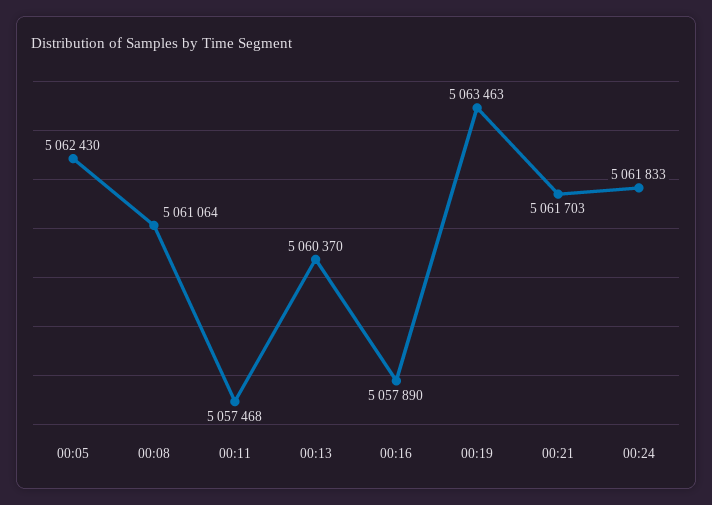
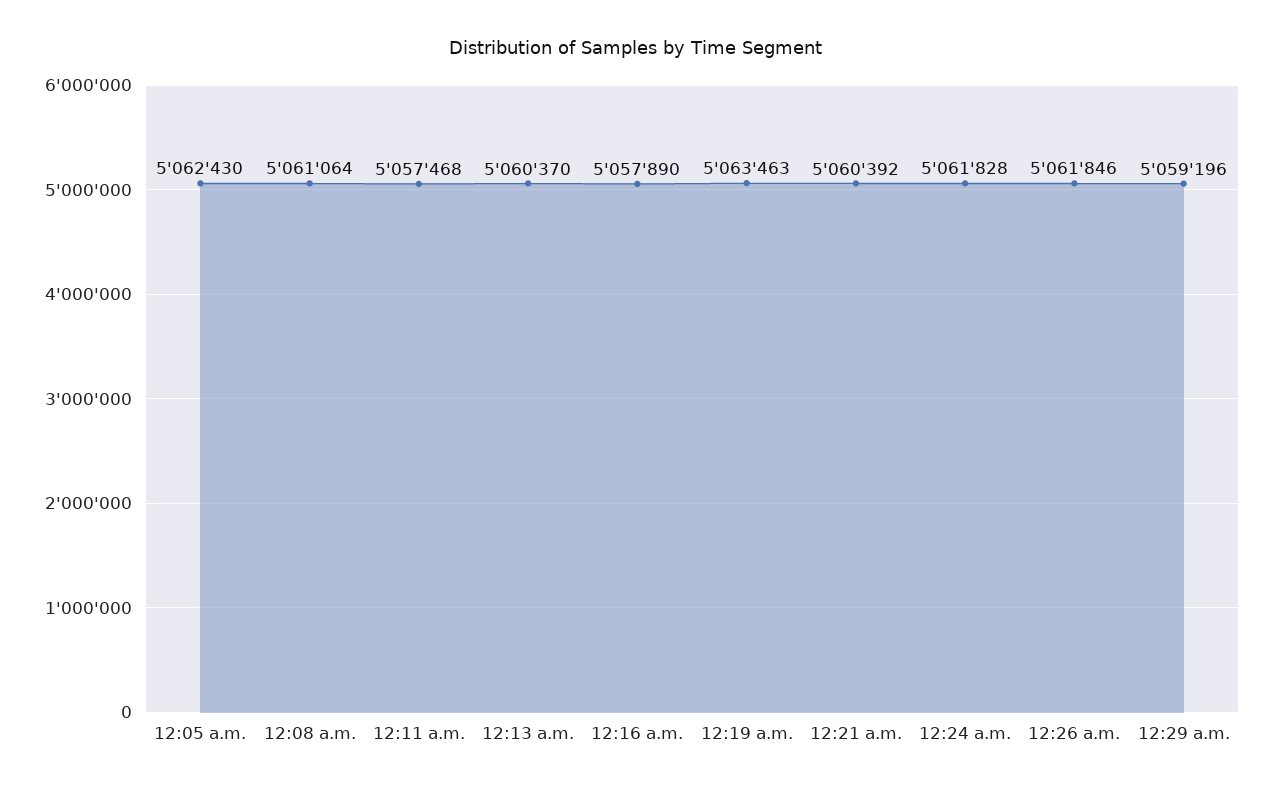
00:21: 5061703 -> 5060392
00:24: 5061833 -> 5061828
12:26 a.m.: none -> 5061846
12:29 a.m.: none -> 5059196

